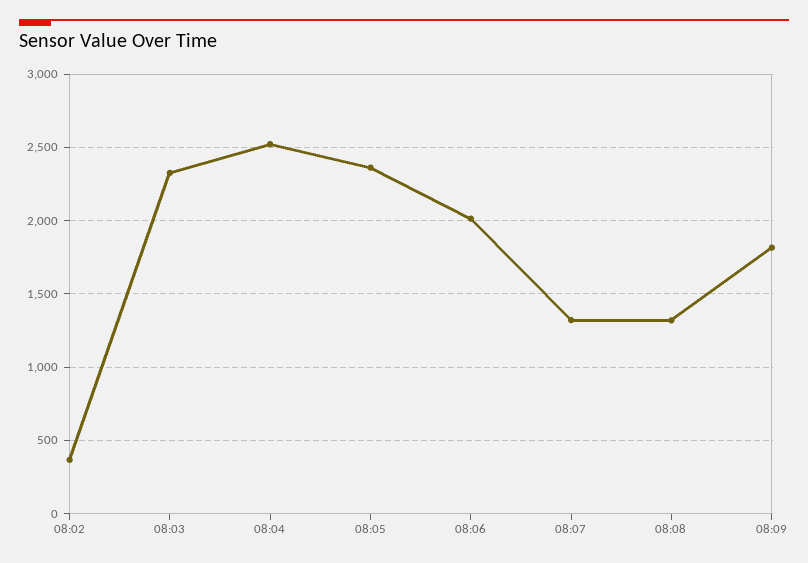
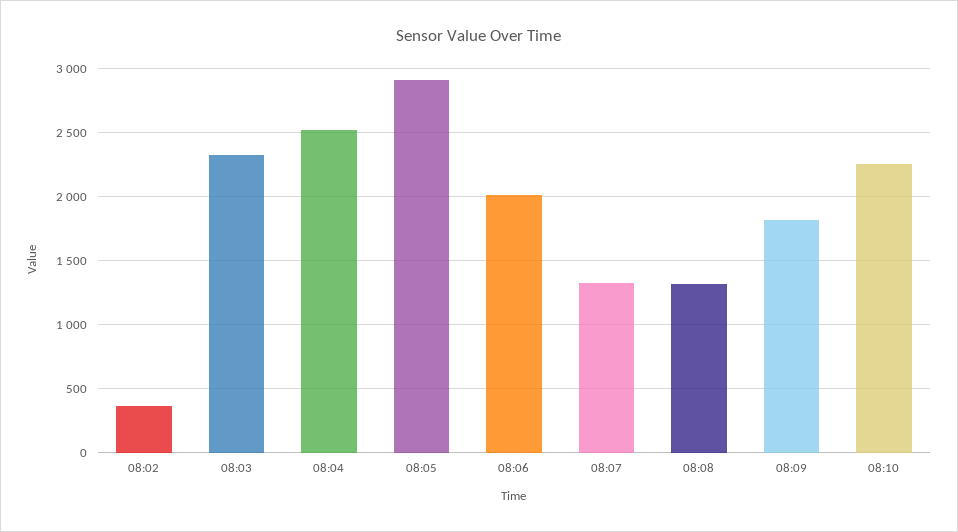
08:05: 2350 -> 2900
08:10: none -> 2250

